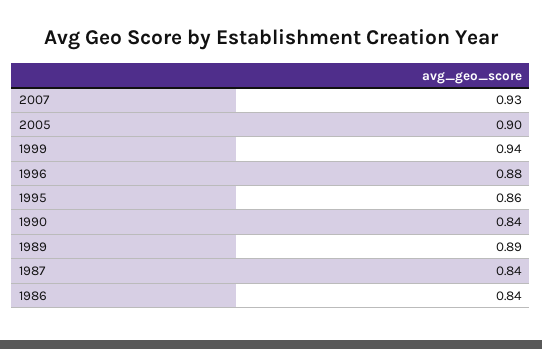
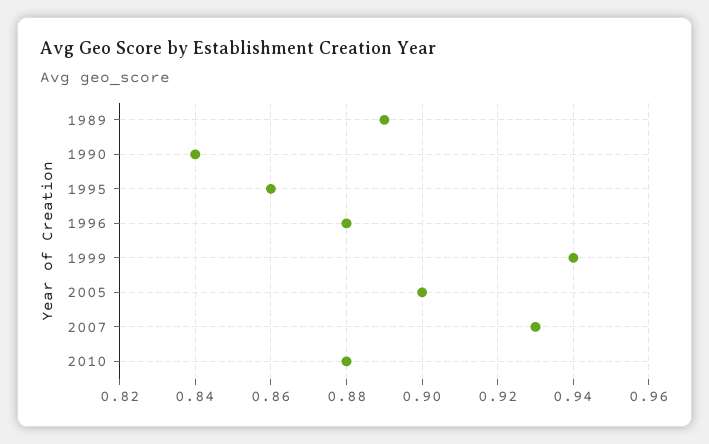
1987: 0.84 -> none
1986: 0.84 -> none
2010: none -> 0.88

